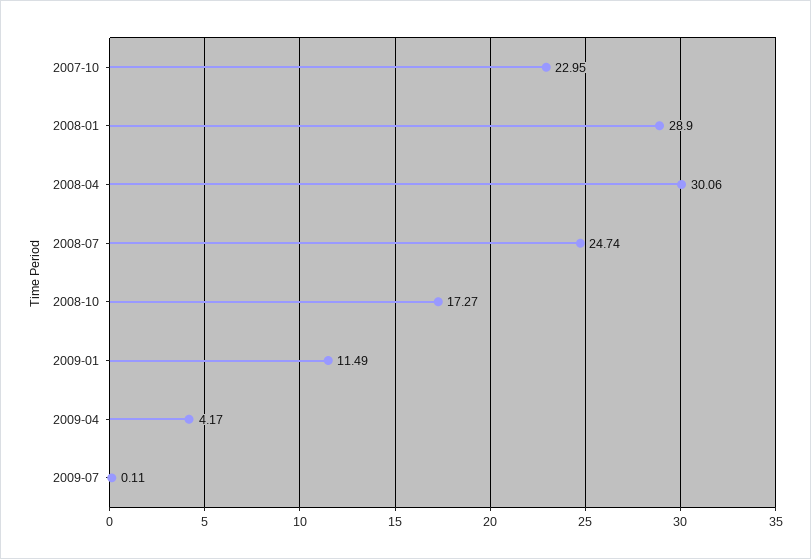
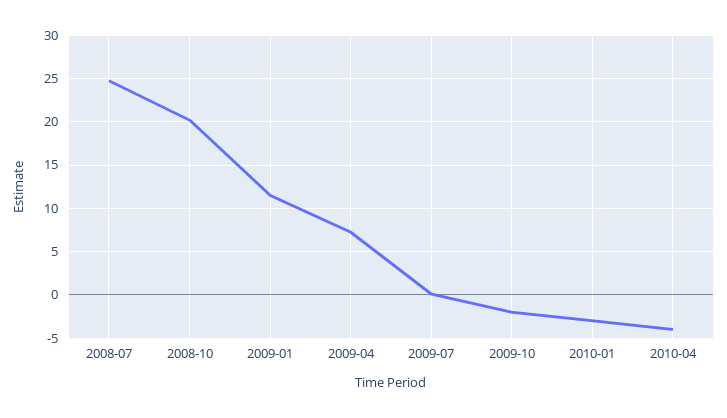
2007-10: 22.95 -> none
2008-01: 28.9 -> none
2008-04: 30.06 -> none
2008-10: 17.27 -> 20
2009-04: 4.17 -> 7
2009-10: none -> -2
2010-01: none -> -3
2010-04: none -> -4

